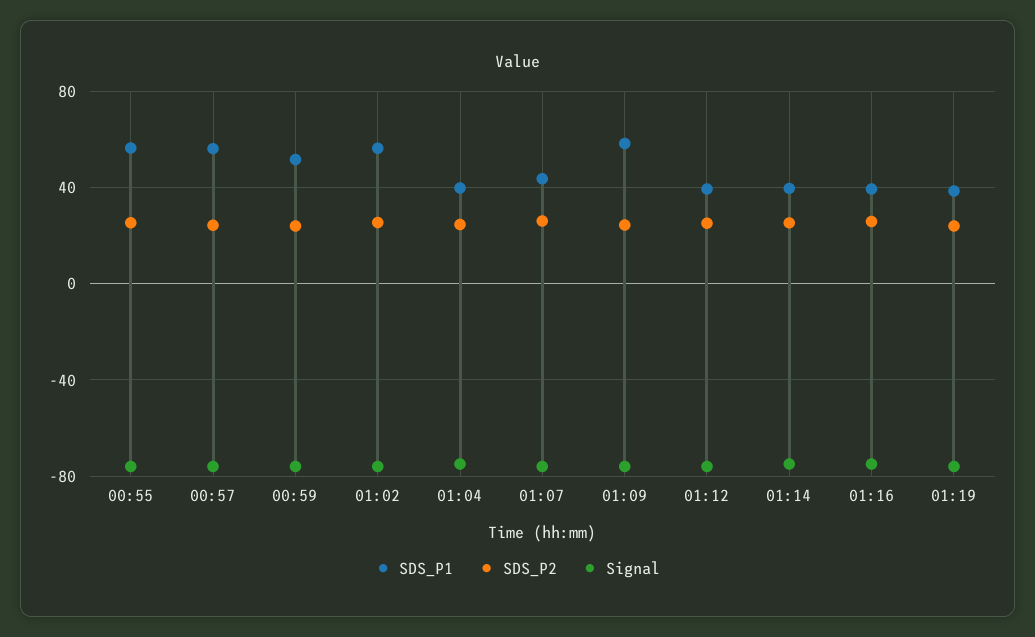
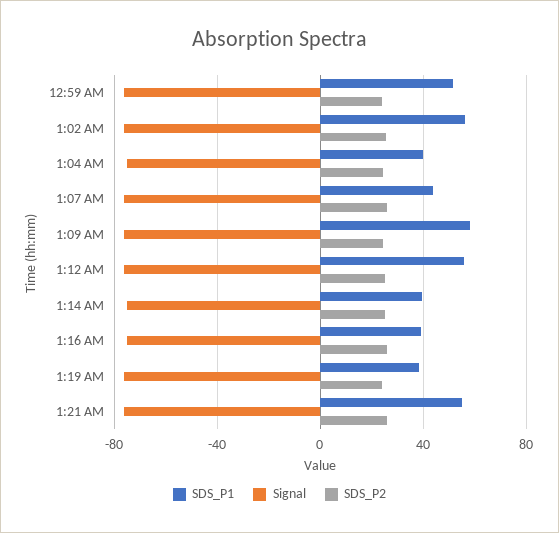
SDS_P1, 00:55: 55 -> none
SDS_P2, 00:55: 25 -> none
Signal, 00:55: -75 -> none
SDS_P1, 00:57: 55 -> none
SDS_P2, 00:57: 25 -> none
Signal, 00:57: -75 -> none
SDS_P1, 01:12: 40 -> 55
SDS_P1, 1:21 AM: none -> 55
Signal, 1:21 AM: none -> -75
SDS_P2, 1:21 AM: none -> 25

